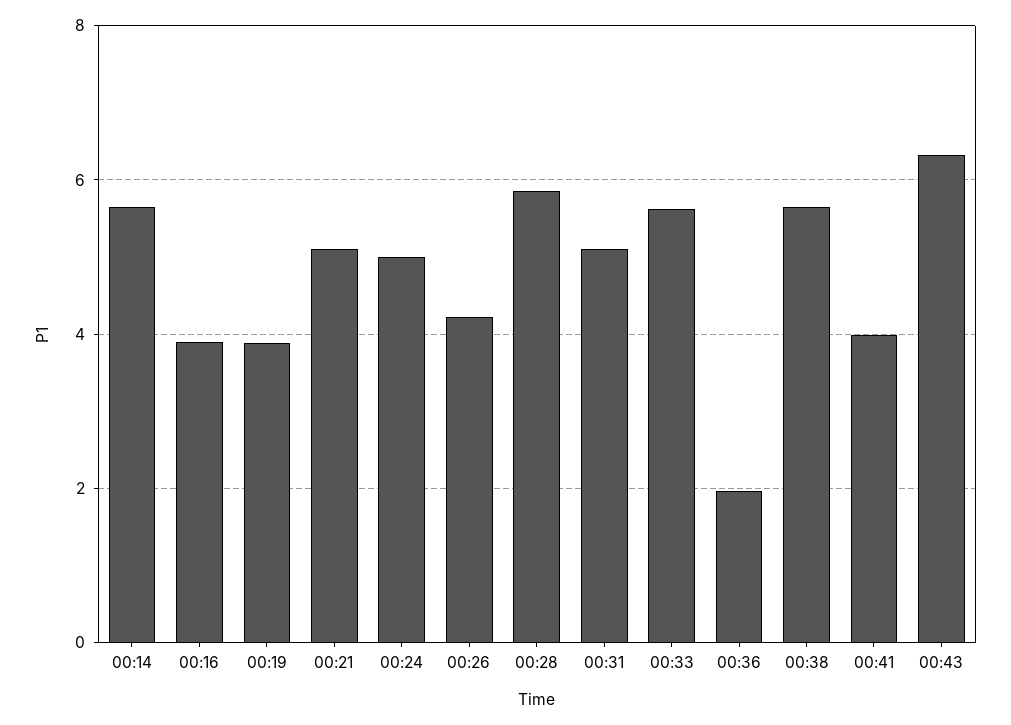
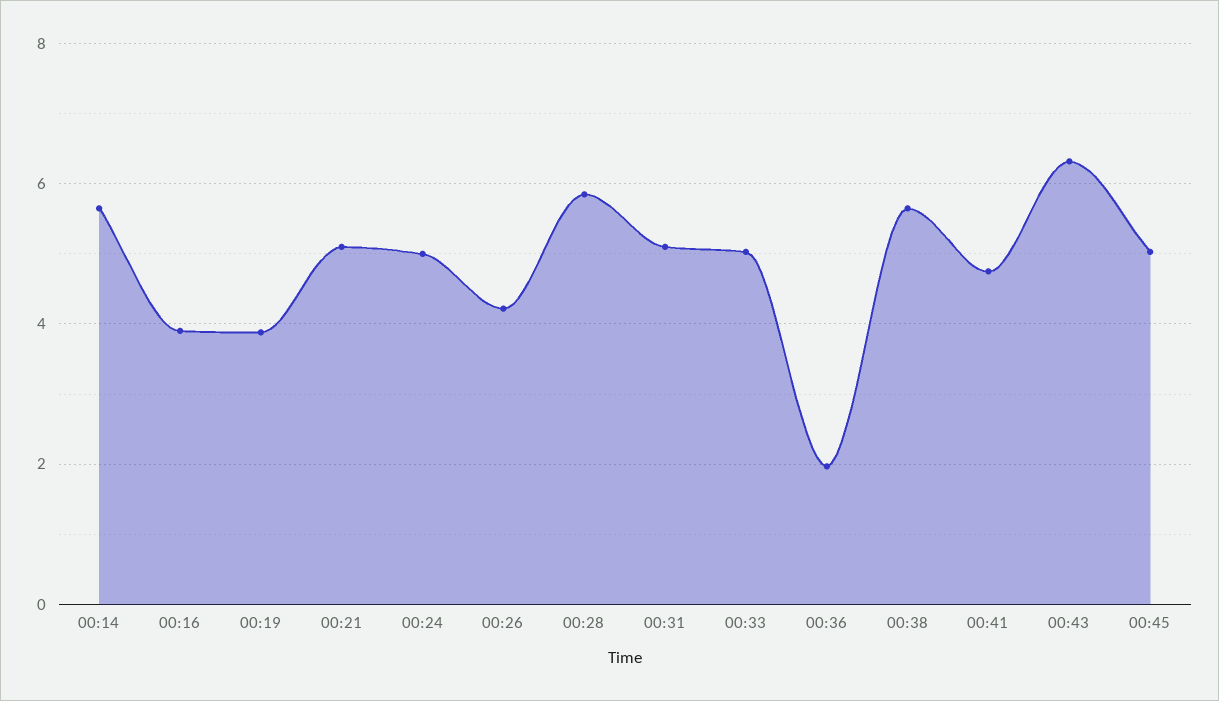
00:33: 5.6 -> 5
00:41: 4 -> 4.8
00:45: none -> 5

